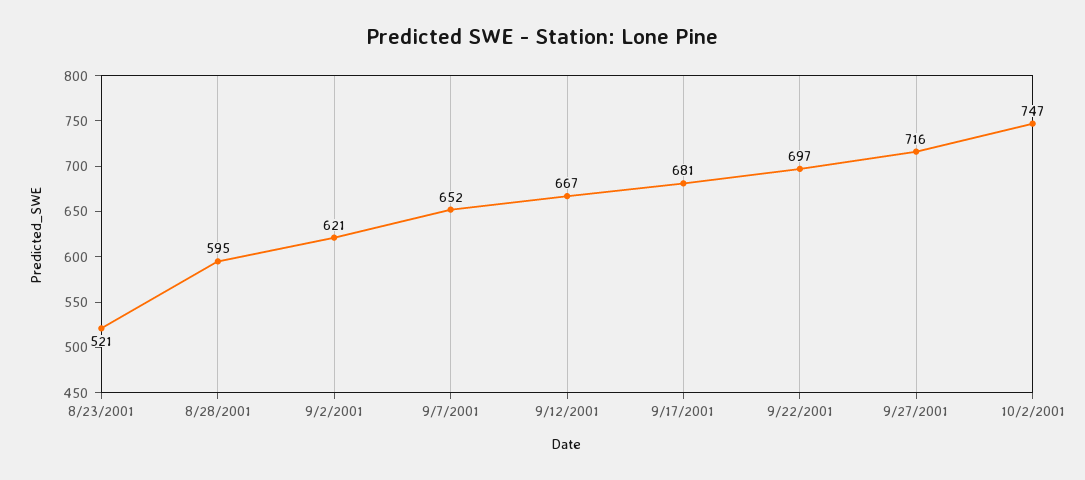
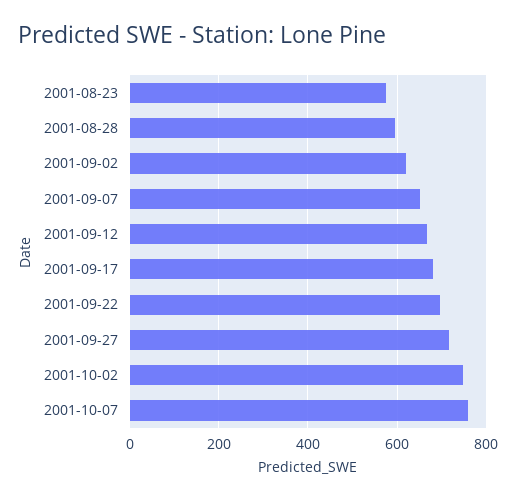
8/23/2001: 521 -> 580
2001-10-07: none -> 760

